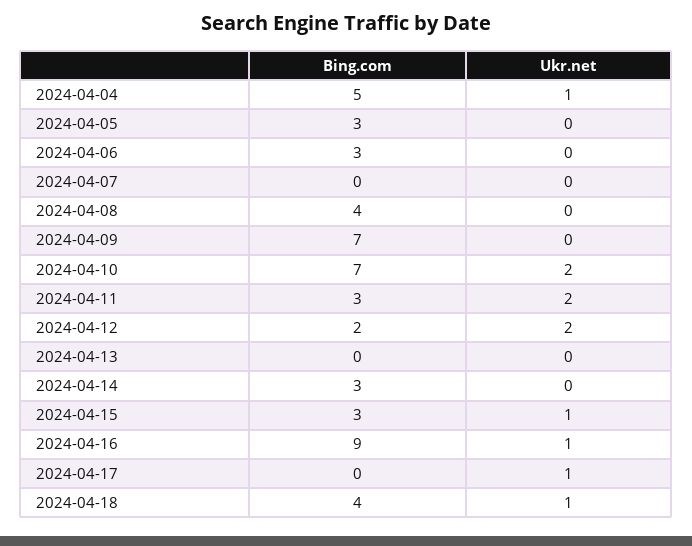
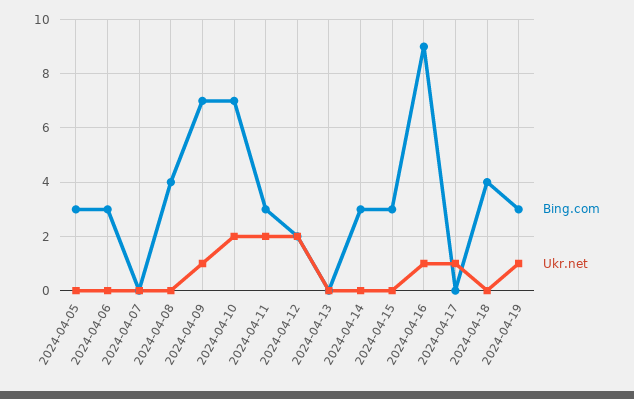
Bing.com, 2024-04-04: 5 -> none
Ukr.net, 2024-04-04: 1 -> none
Ukr.net, 2024-04-09: 0 -> 1
Ukr.net, 2024-04-15: 1 -> 0
Ukr.net, 2024-04-18: 1 -> 0
Bing.com, 2024-04-19: none -> 3
Ukr.net, 2024-04-19: none -> 1

